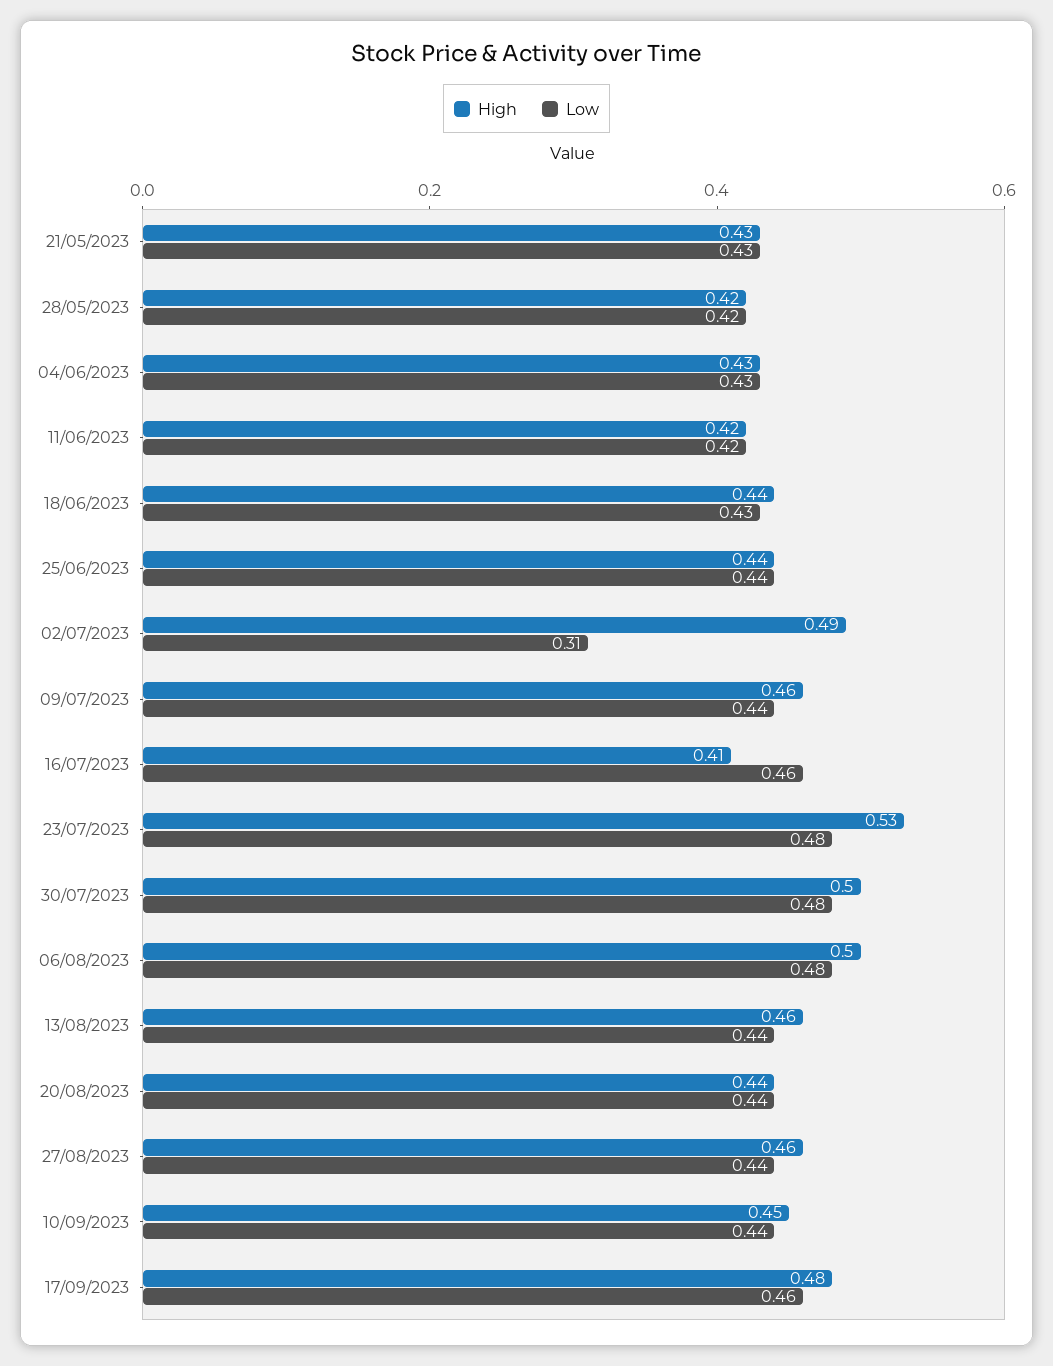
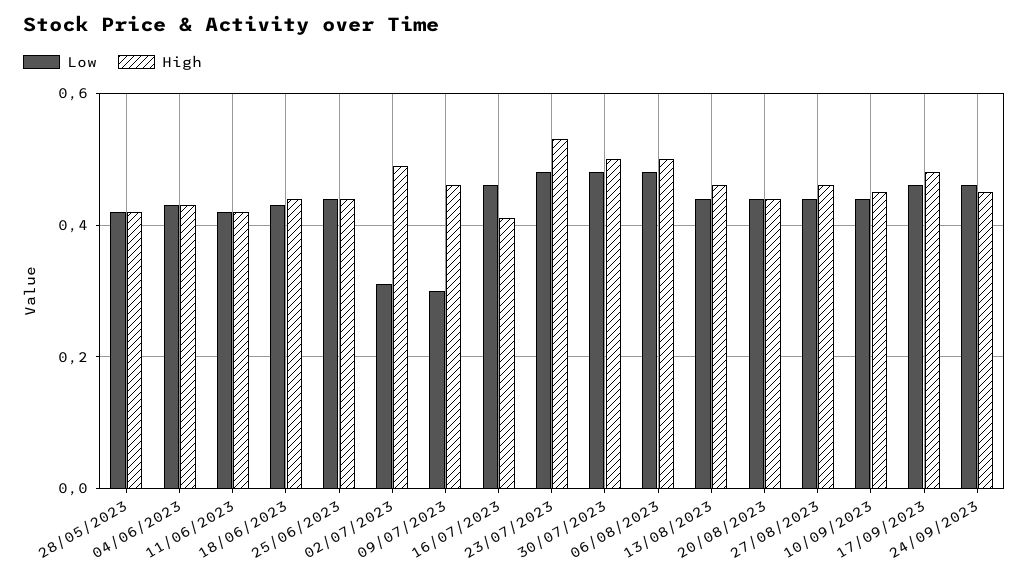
High, 21/05/2023: 0.43 -> none
Low, 21/05/2023: 0.43 -> none
Low, 09/07/2023: 0.44 -> 0.3
Low, 24/09/2023: none -> 0.45
High, 24/09/2023: none -> 0.45

